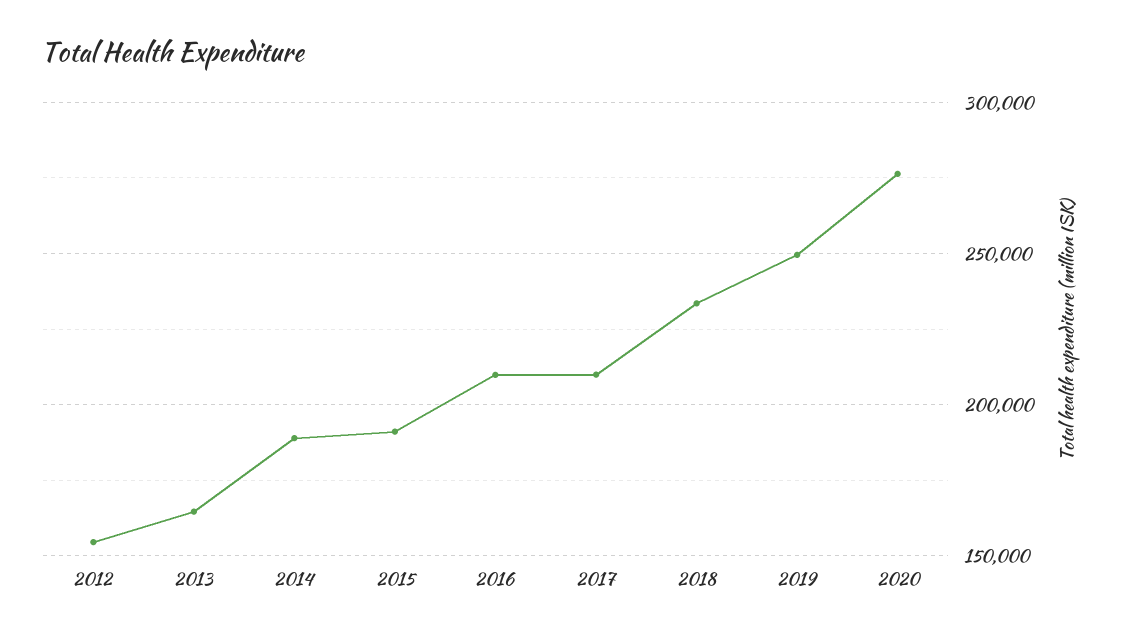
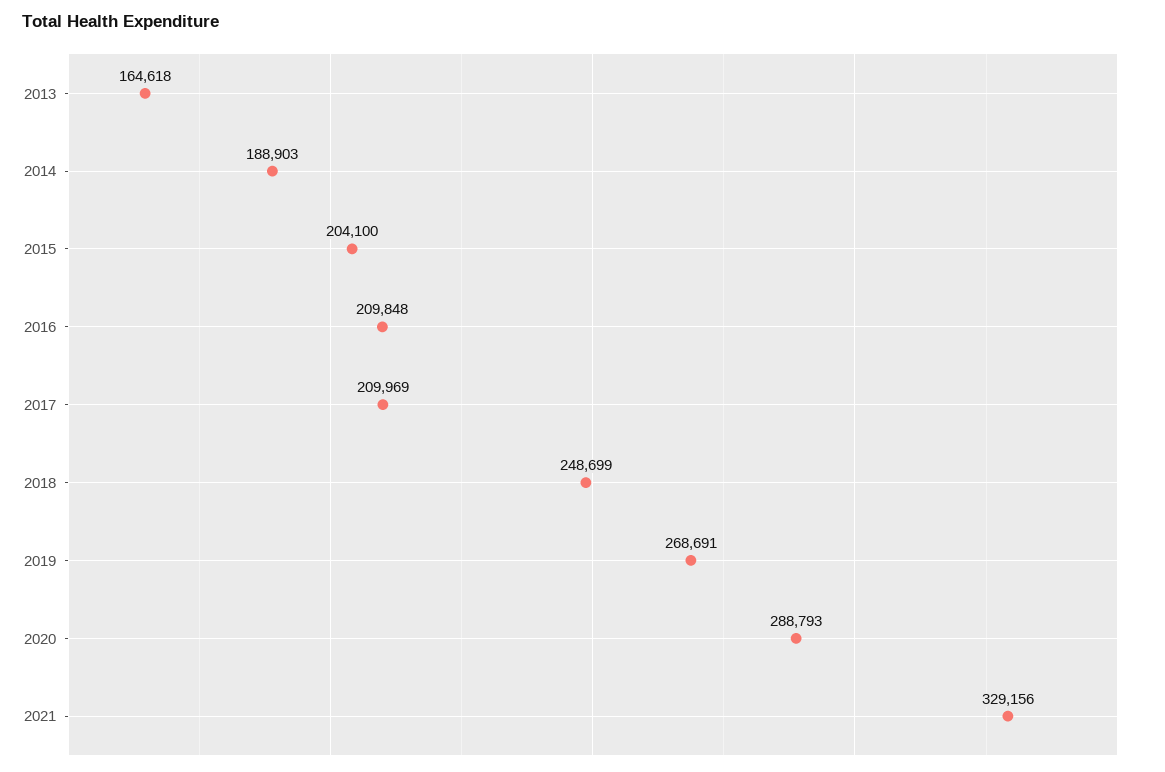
2012: 155000 -> none
2015: 190000 -> 204100
2018: 235000 -> 248699
2019: 250000 -> 268691
2020: 275000 -> 288793
2021: none -> 329156

